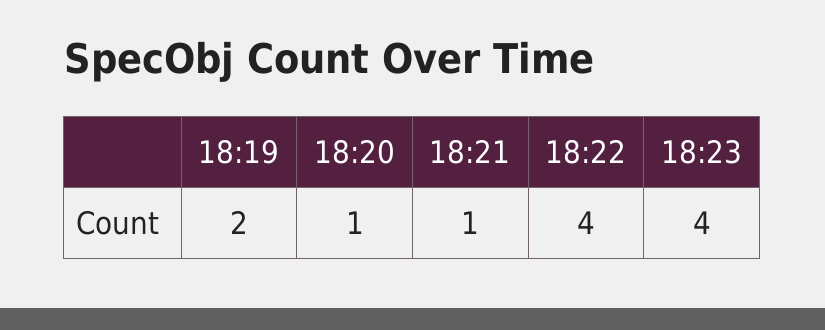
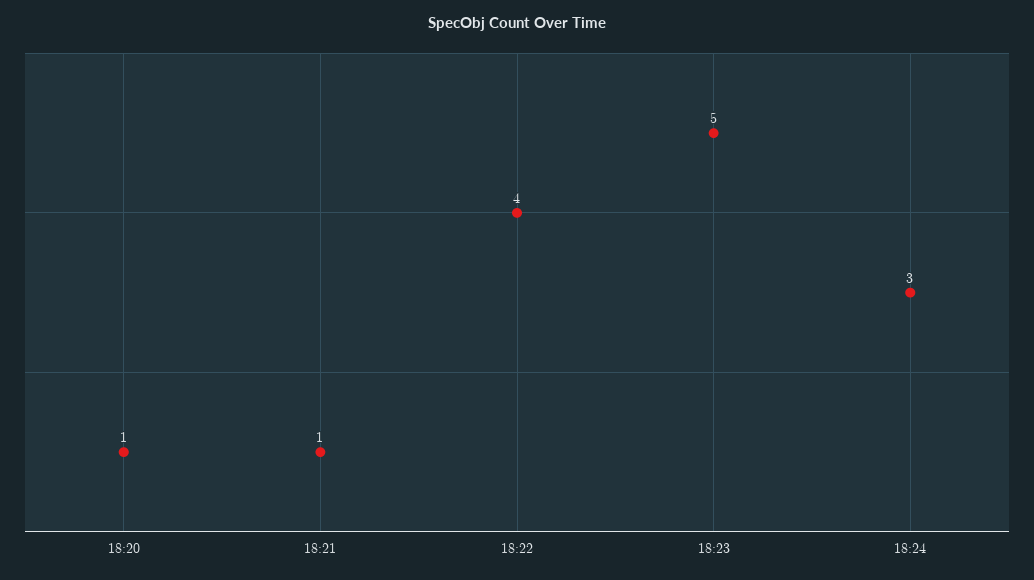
18:19: 2 -> none
18:23: 4 -> 5
18:24: none -> 3

